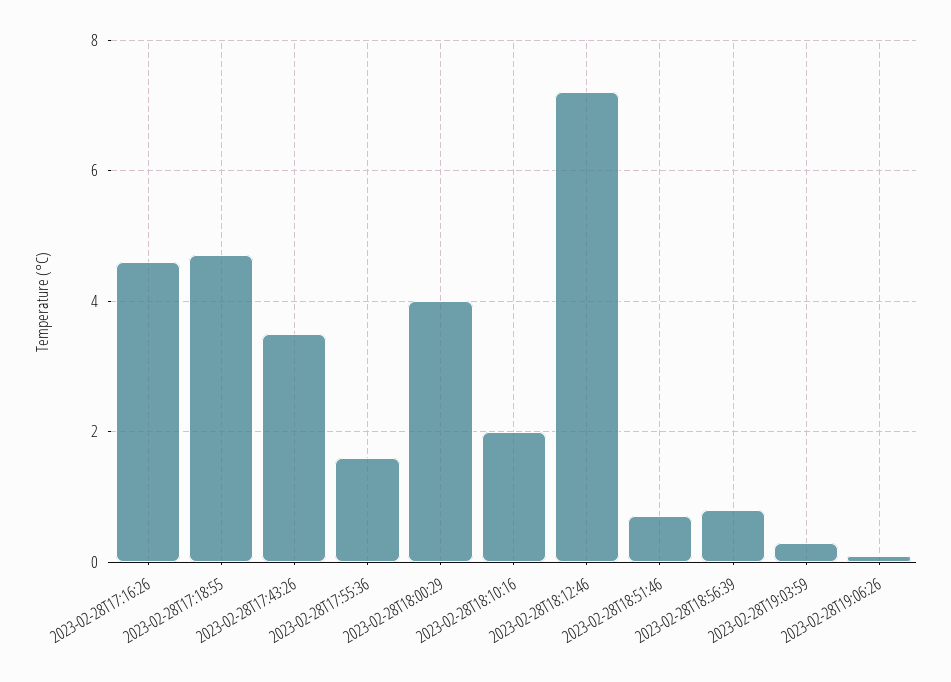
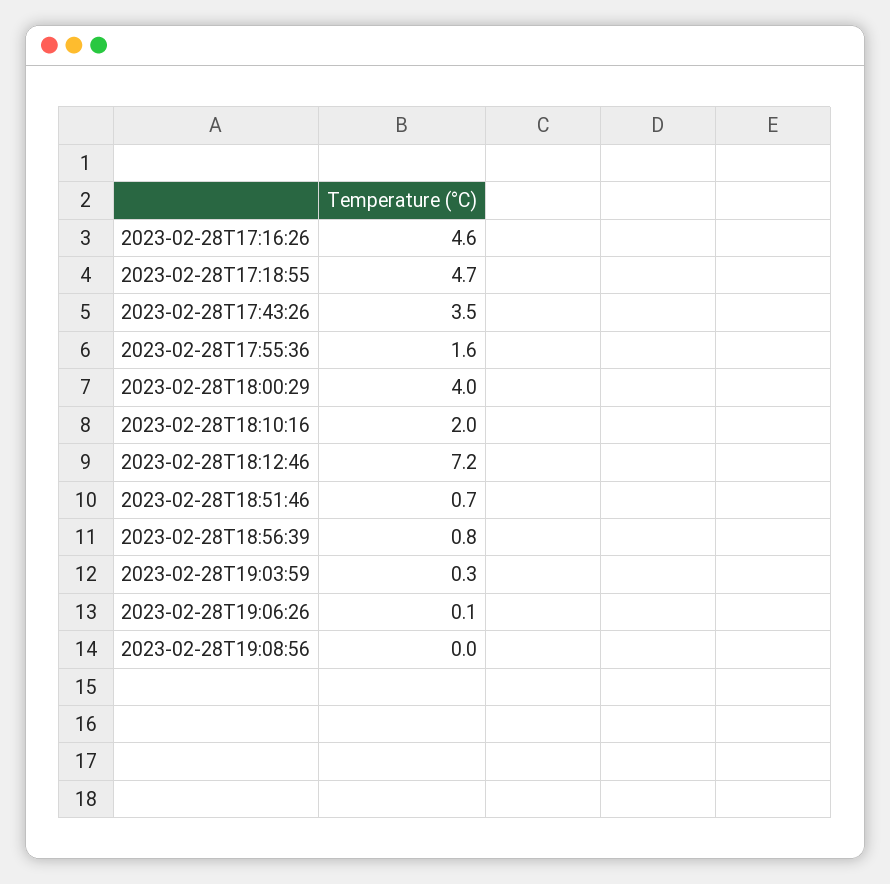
2023-02-28T19:08:56: none -> 0

